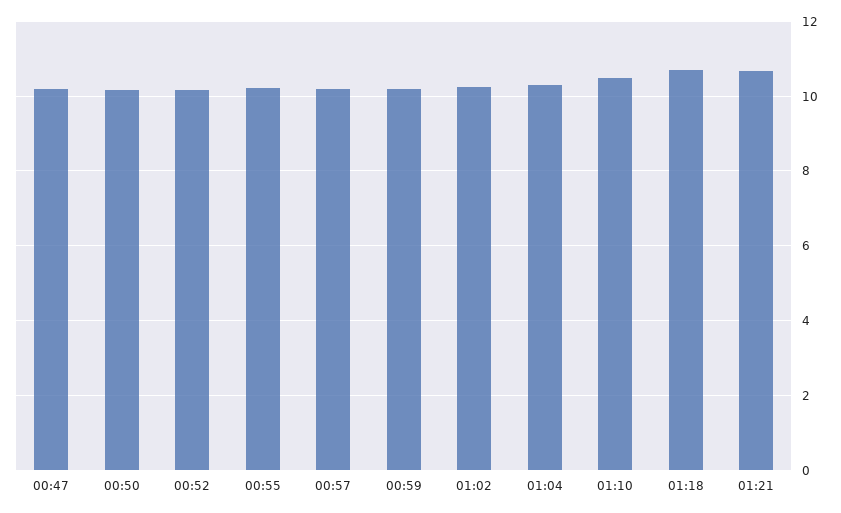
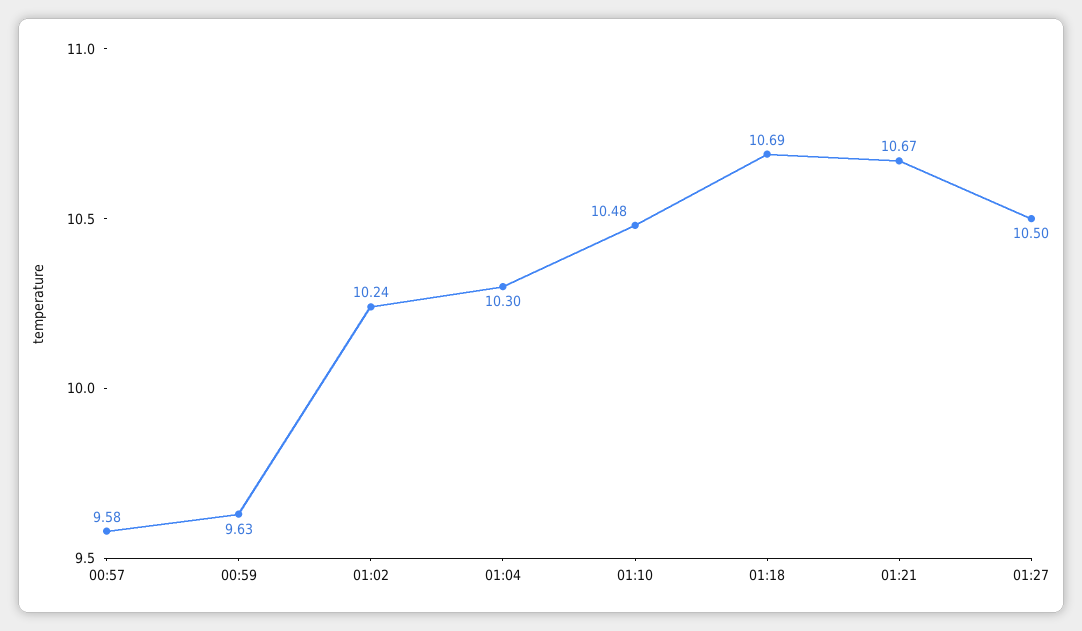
00:47: 10.2 -> none
00:50: 10.2 -> none
00:52: 10.2 -> none
00:55: 10.2 -> none
00:57: 10.2 -> 9.58
00:59: 10.2 -> 9.63
01:27: none -> 10.5

